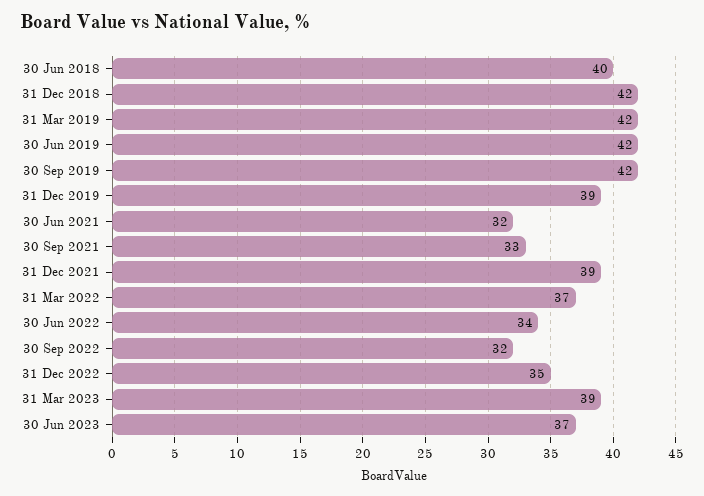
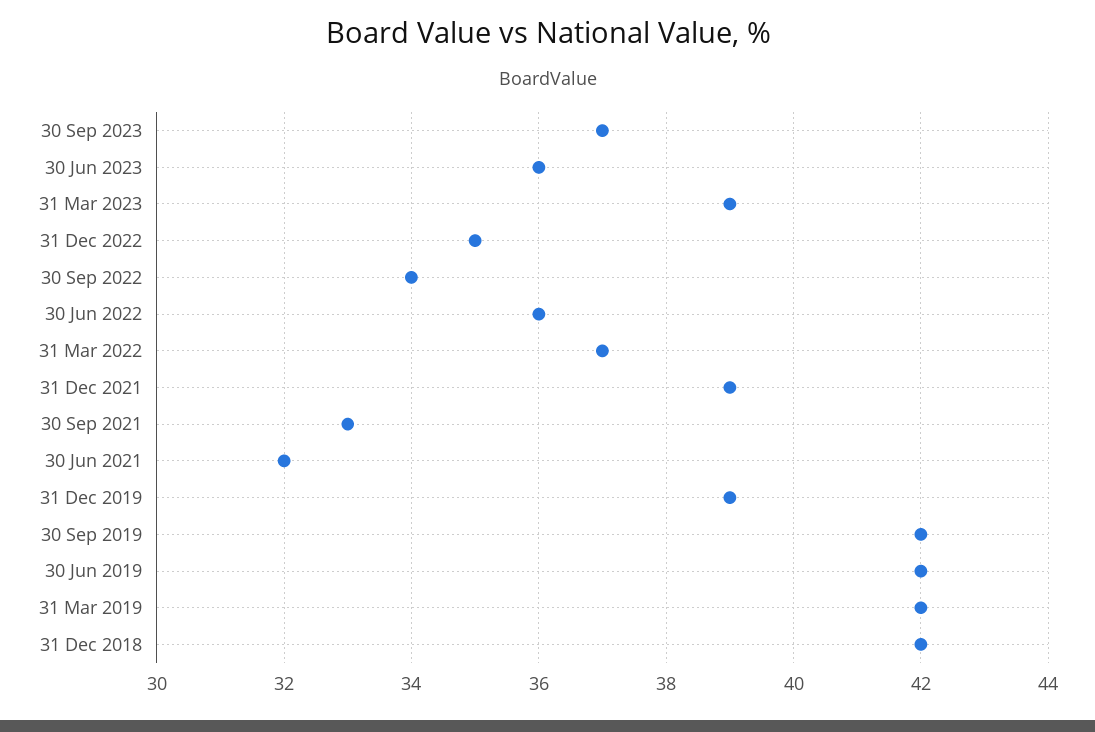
30 Jun 2018: 40 -> none
30 Jun 2022: 34 -> 36
30 Sep 2022: 32 -> 34
30 Jun 2023: 37 -> 36
30 Sep 2023: none -> 37

